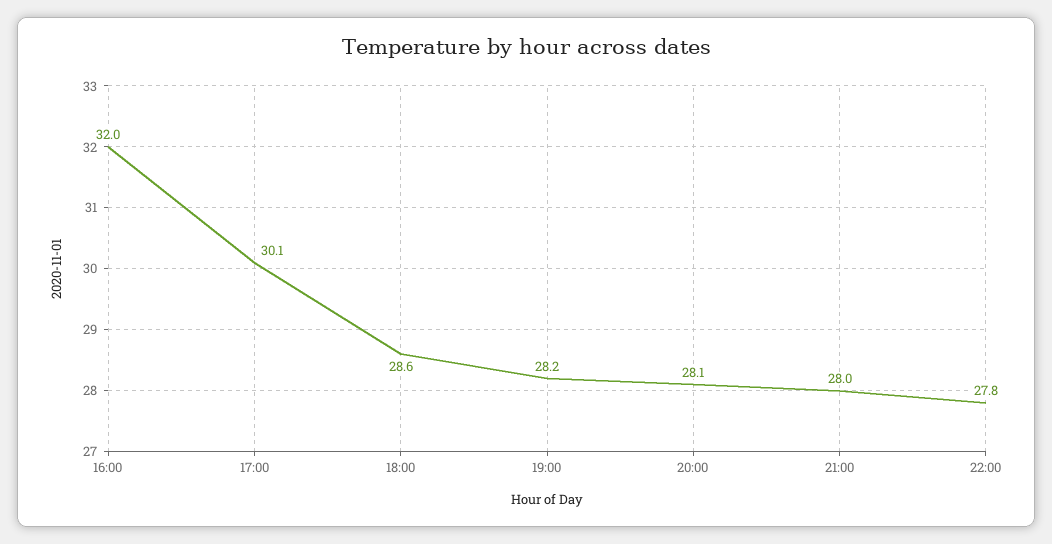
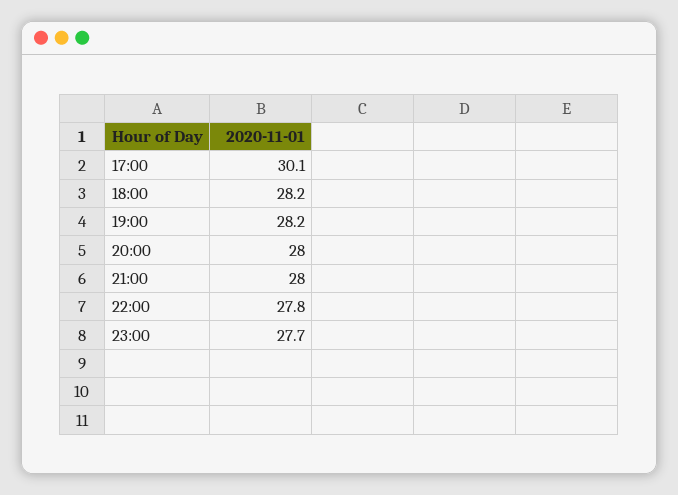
16:00: 32 -> none
18:00: 28.6 -> 28.2
20:00: 28.1 -> 28
23:00: none -> 27.7

